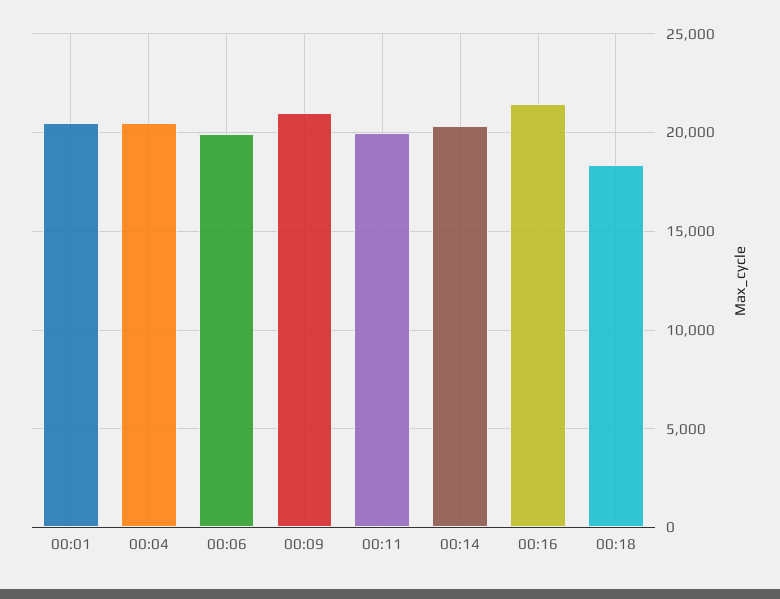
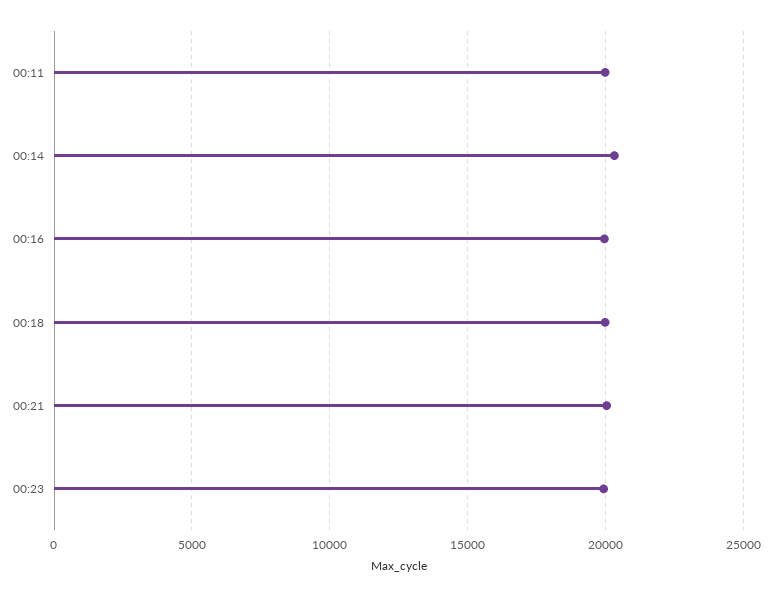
00:01: 20500 -> none
00:04: 20500 -> none
00:06: 20000 -> none
00:09: 21000 -> none
00:16: 21500 -> 20000
00:18: 18500 -> 20000
00:21: none -> 20000
00:23: none -> 20000

